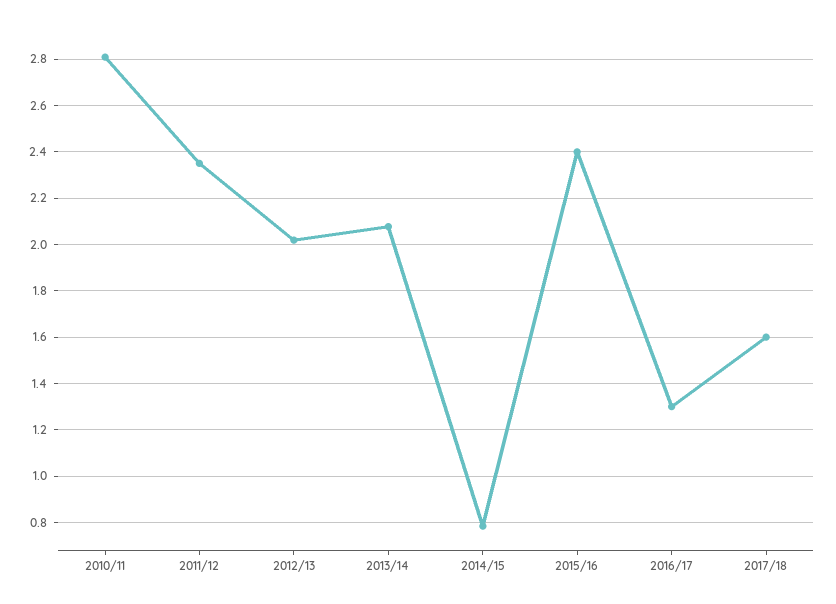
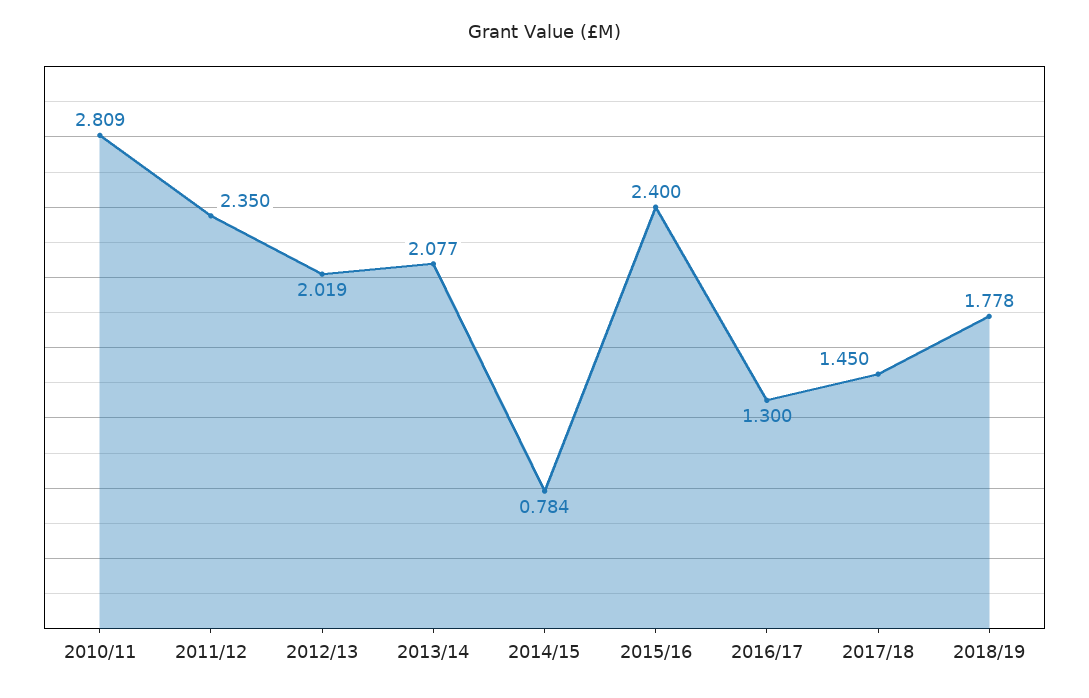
2017/18: 1.6 -> 1.45
2018/19: none -> 1.778

